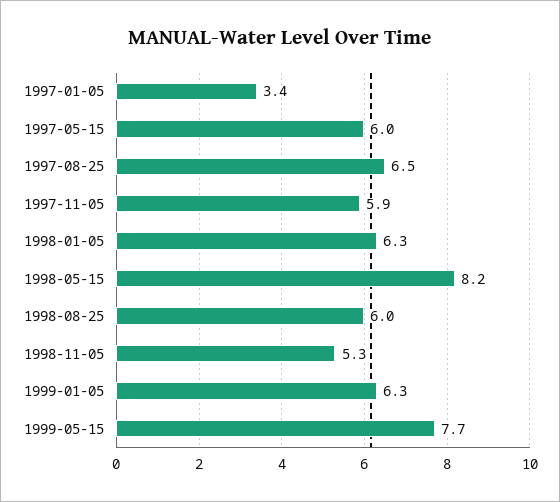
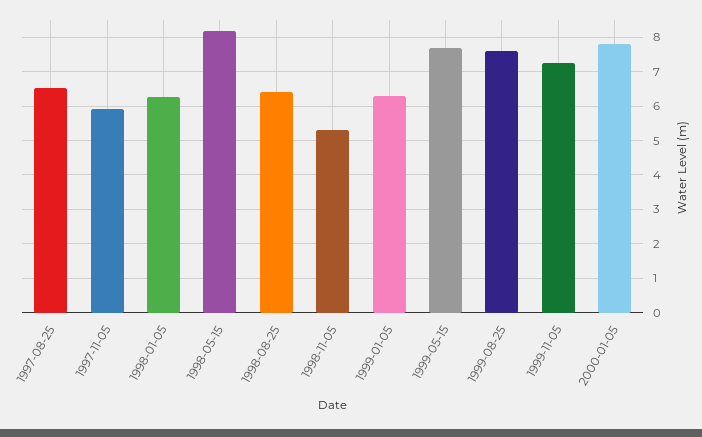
1997-01-05: 3.4 -> none
1997-05-15: 6 -> none
1998-08-25: 6 -> 6.4
1999-08-25: none -> 7.6
1999-11-05: none -> 7.2
2000-01-05: none -> 7.8

